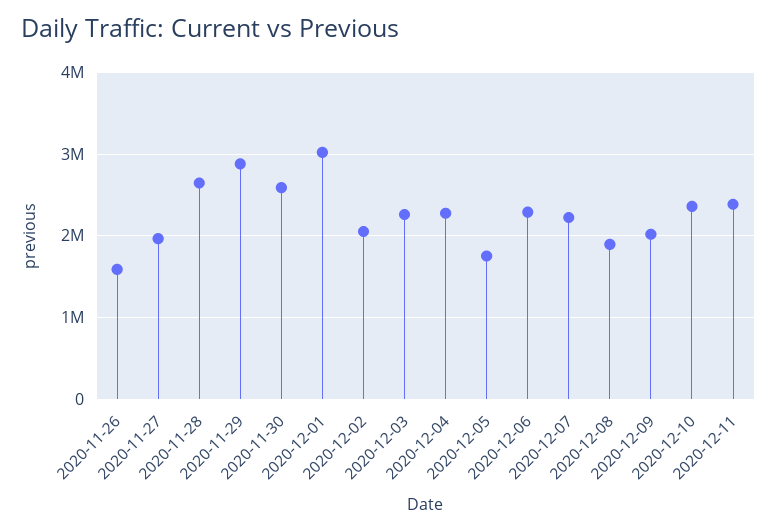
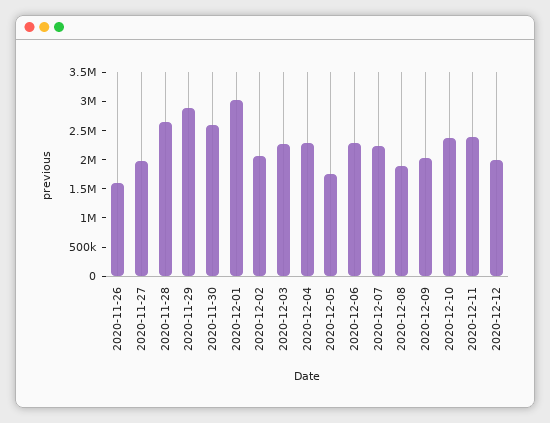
2020-12-12: none -> 2000000

